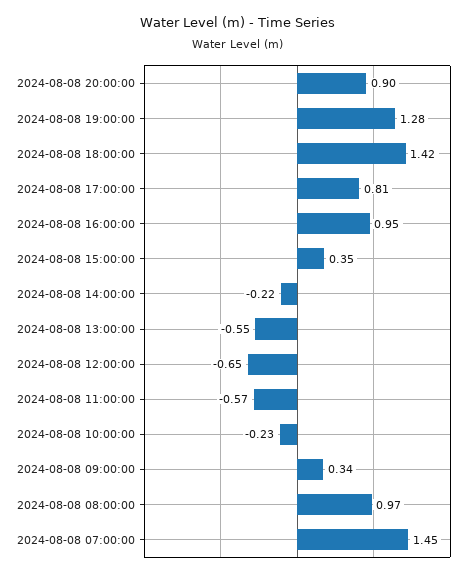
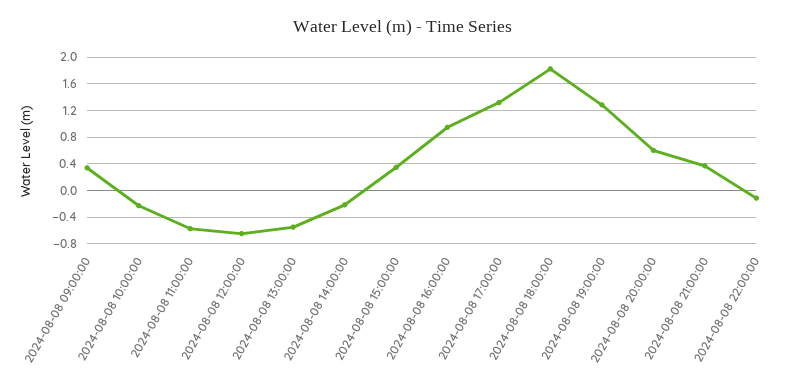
2024-08-08 20:00:00: 0.9 -> 0.6
2024-08-08 18:00:00: 1.42 -> 1.8
2024-08-08 17:00:00: 0.81 -> 1.3
2024-08-08 08:00:00: 0.97 -> none
2024-08-08 07:00:00: 1.45 -> none
2024-08-08 21:00:00: none -> 0.4
2024-08-08 22:00:00: none -> -0.1

